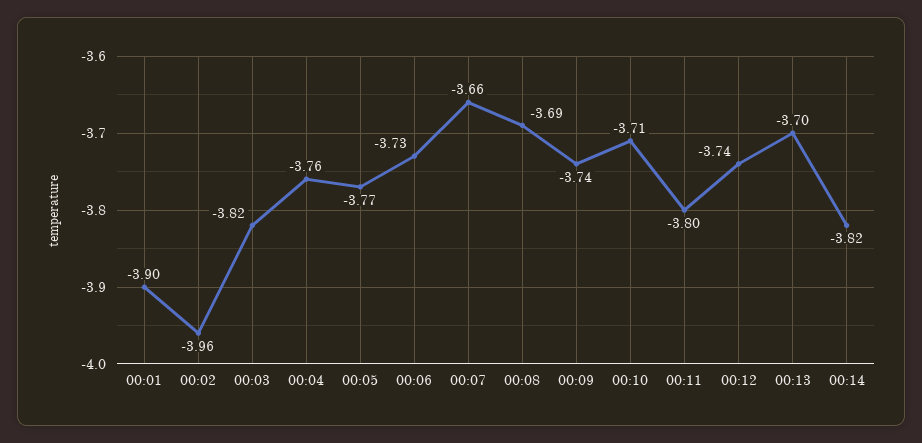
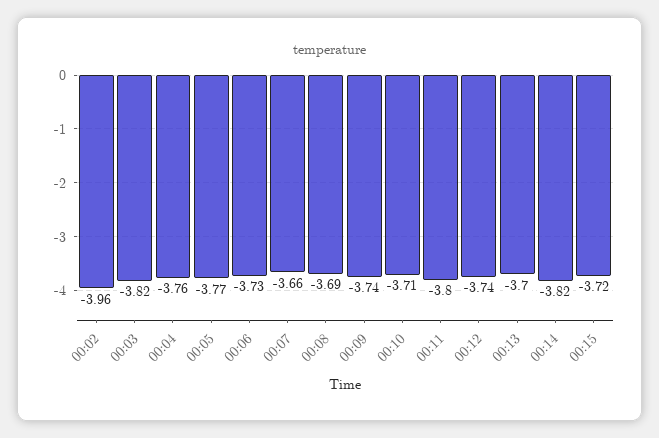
00:01: -3.9 -> none
00:15: none -> -3.72

